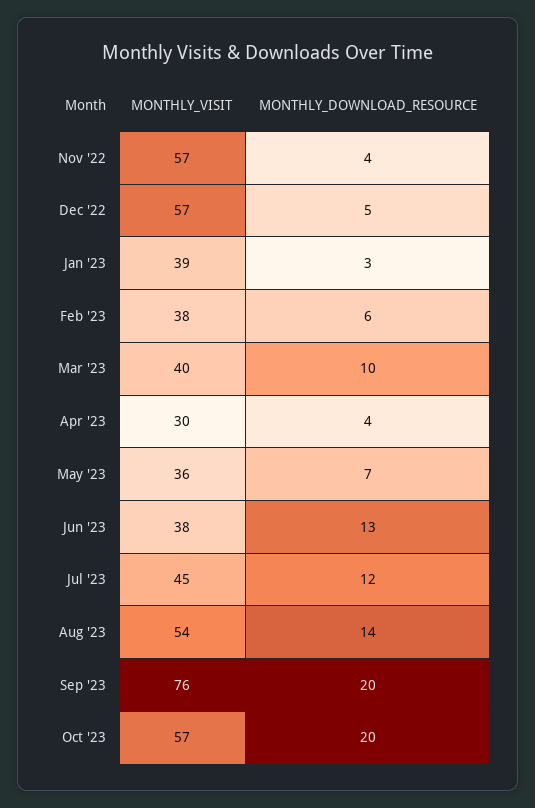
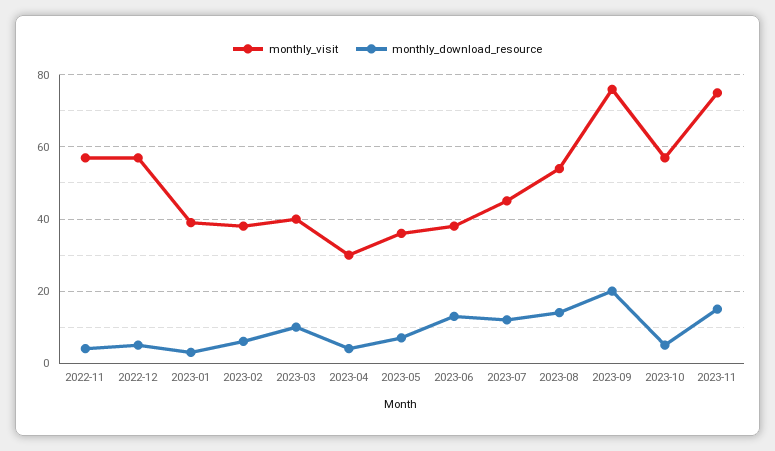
MONTHLY_DOWNLOAD_RESOURCE, Oct '23: 20 -> 5
MONTHLY_VISIT, 2023-11: none -> 75
MONTHLY_DOWNLOAD_RESOURCE, 2023-11: none -> 15

